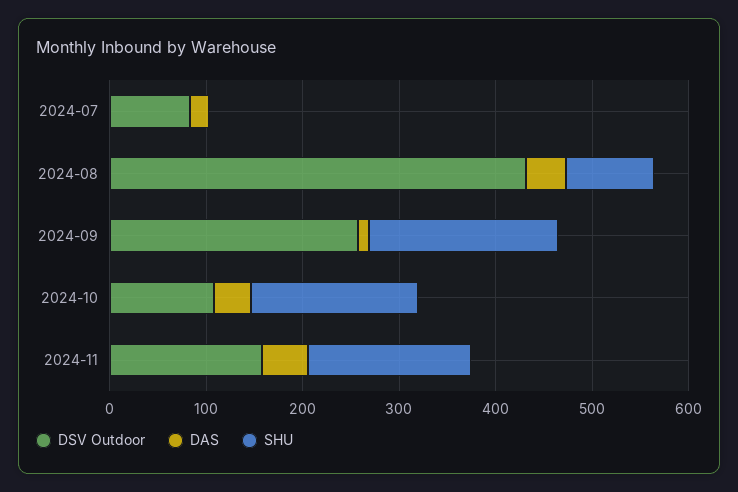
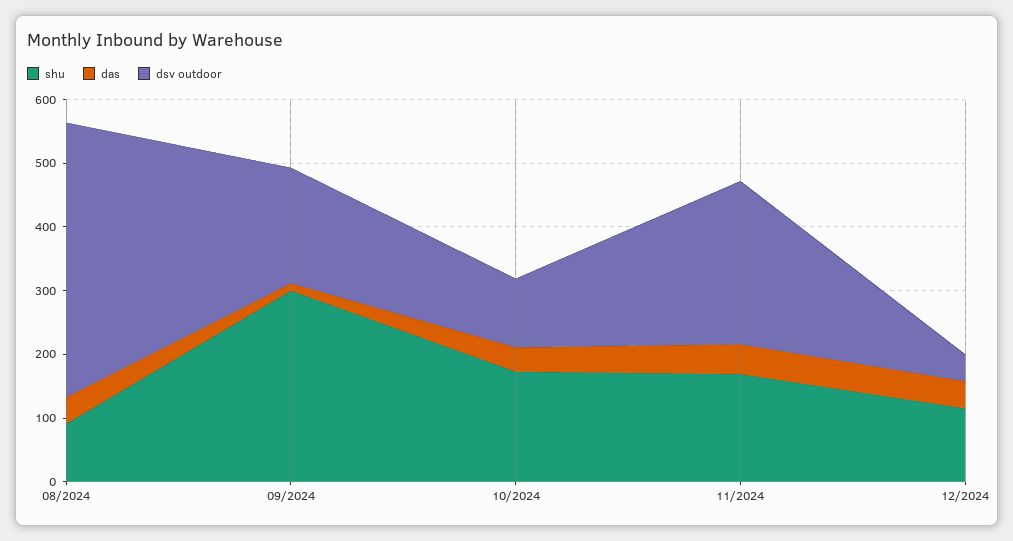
DSV Outdoor, 2024-07: 80 -> none
DAS, 2024-07: 20 -> none
SHU, 2024-07: 0 -> none
DSV Outdoor, 2024-09: 260 -> 180
SHU, 2024-09: 200 -> 300
DSV Outdoor, 2024-11: 160 -> 260
SHU, 12/2024: none -> 120
DAS, 12/2024: none -> 40
DSV Outdoor, 12/2024: none -> 40

